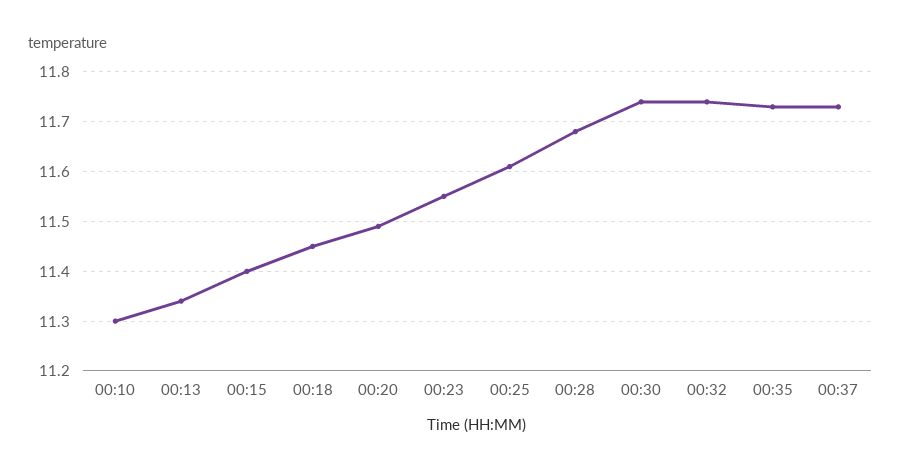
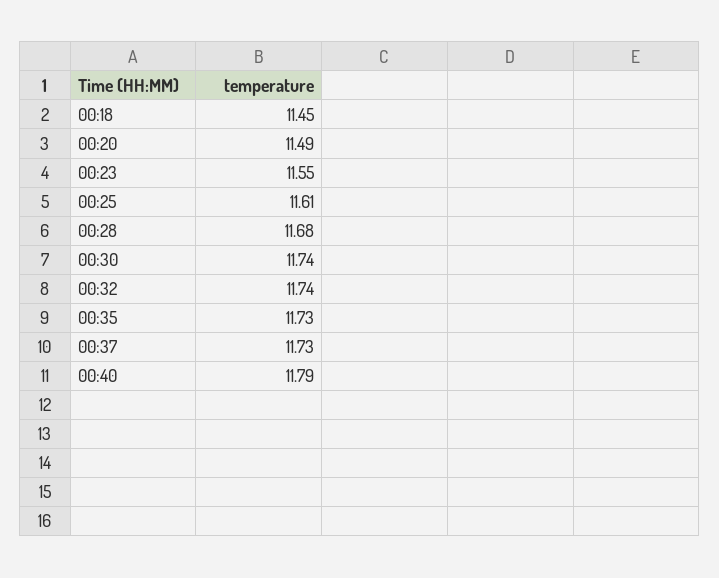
00:10: 11.3 -> none
00:13: 11.35 -> none
00:15: 11.4 -> none
00:40: none -> 11.79

